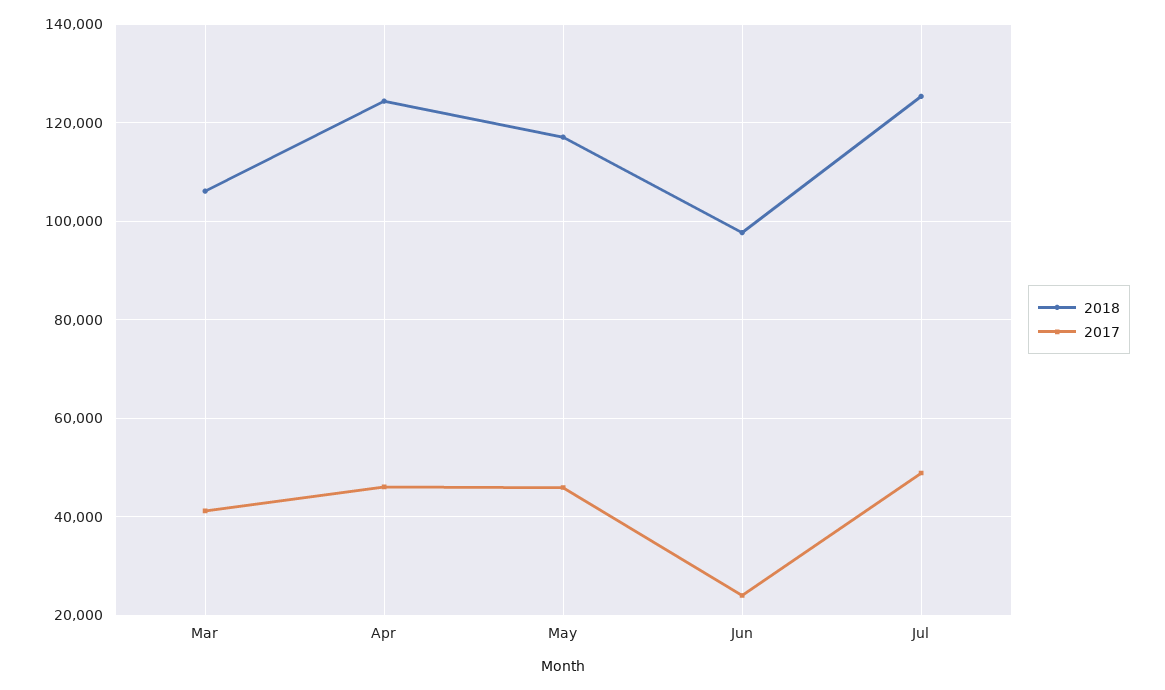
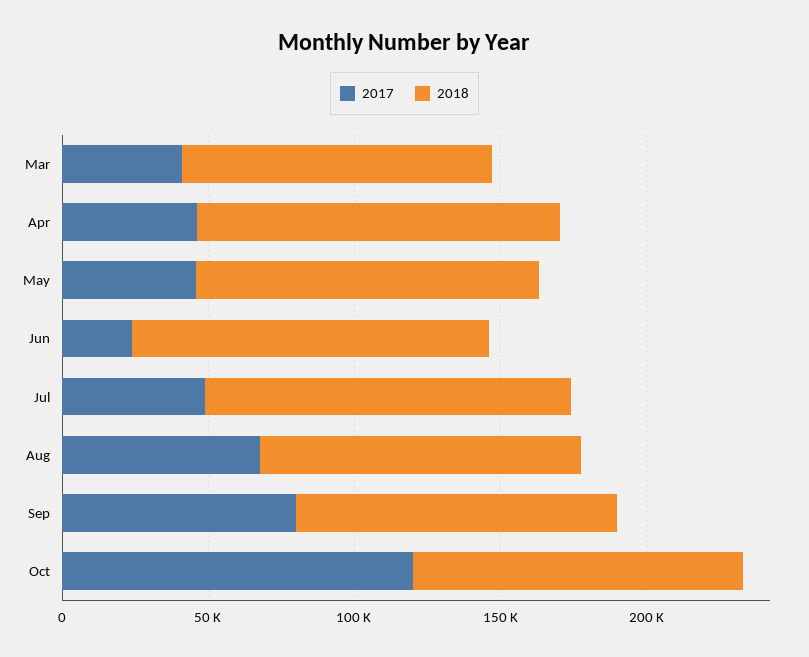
2018, Jun: 98000 -> 120000
2017, Aug: none -> 70000
2018, Aug: none -> 110000
2017, Sep: none -> 80000
2018, Sep: none -> 110000
2017, Oct: none -> 120000
2018, Oct: none -> 110000

